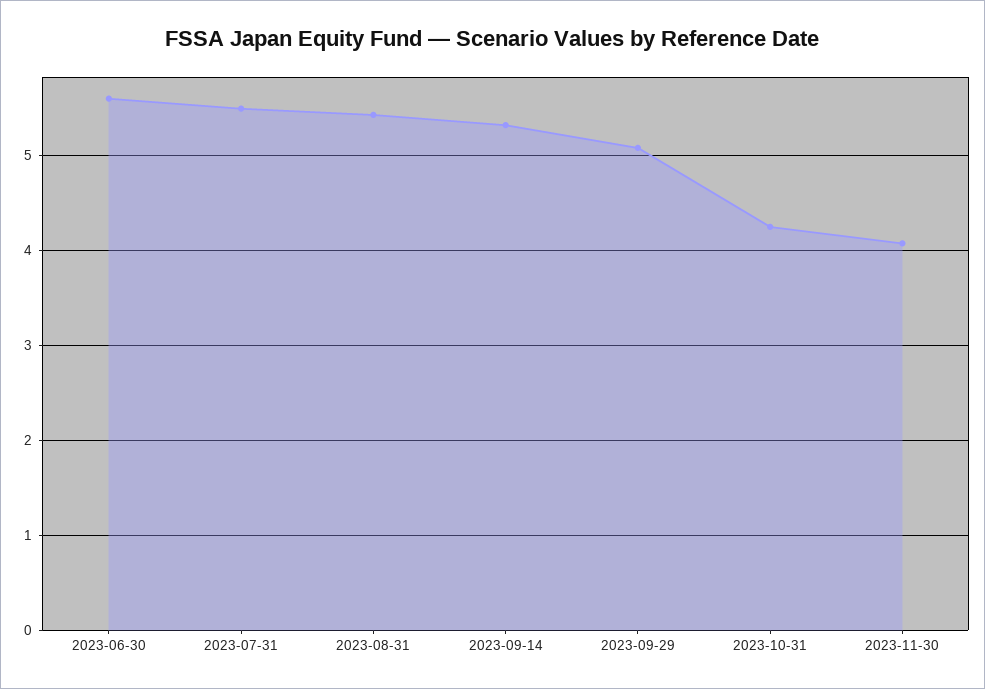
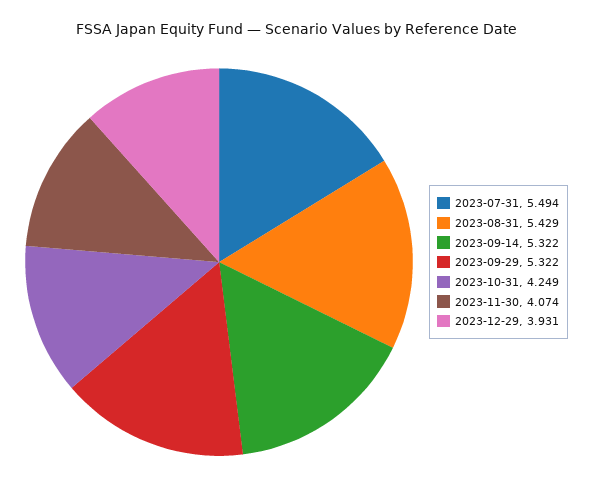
2023-06-30: 5.6 -> none
2023-09-29: 5.1 -> 5.322
2023-12-29: none -> 3.931

